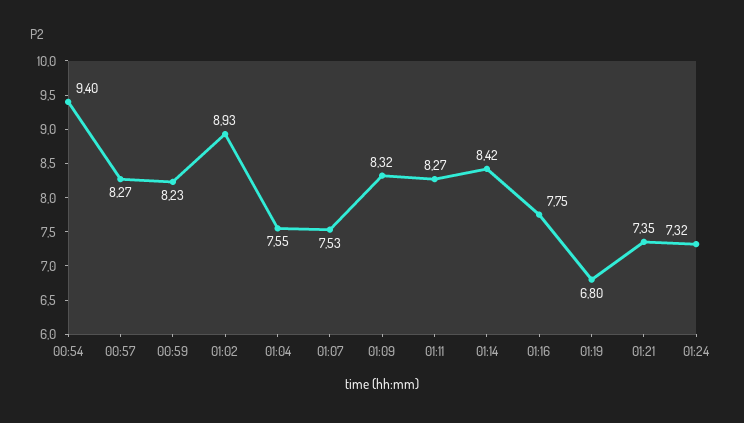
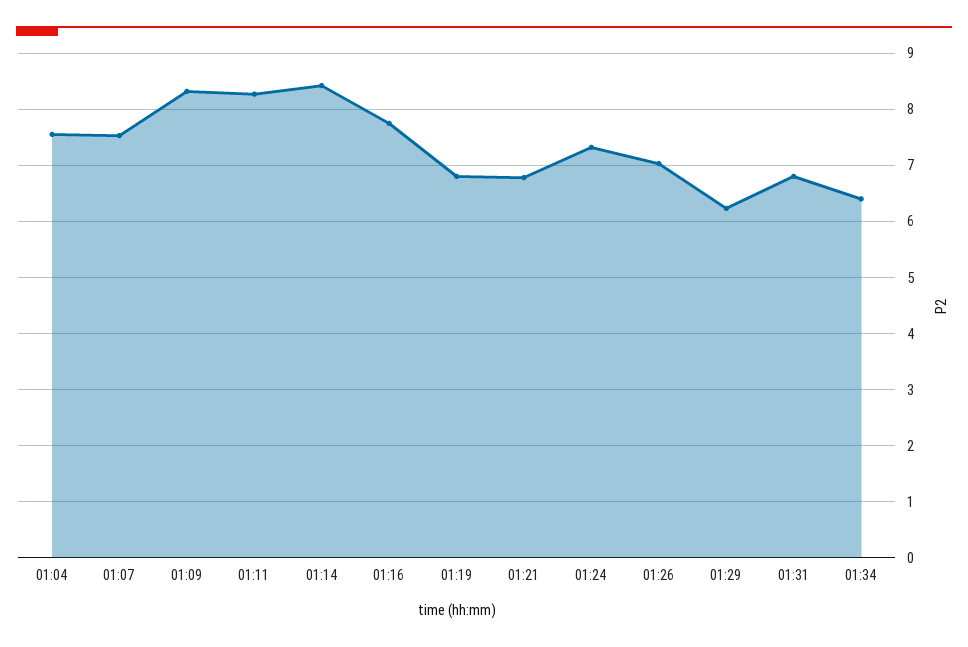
00:54: 9.4 -> none
00:57: 8.27 -> none
00:59: 8.23 -> none
01:02: 8.93 -> none
01:21: 7.35 -> 6.8
01:26: none -> 7
01:29: none -> 6.2
01:31: none -> 6.8
01:34: none -> 6.4

